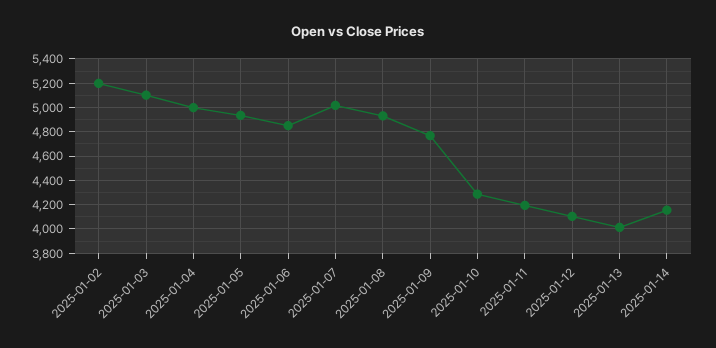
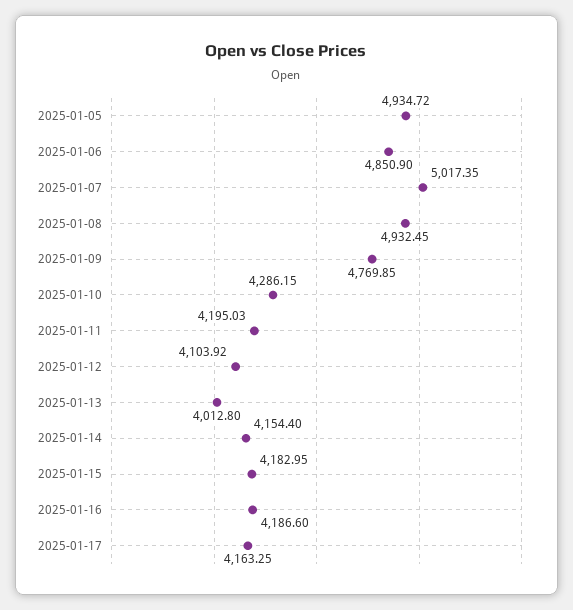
2025-01-02: 5200 -> none
2025-01-03: 5100 -> none
2025-01-04: 5000 -> none
2025-01-15: none -> 4182.95
2025-01-16: none -> 4186.6
2025-01-17: none -> 4163.25

